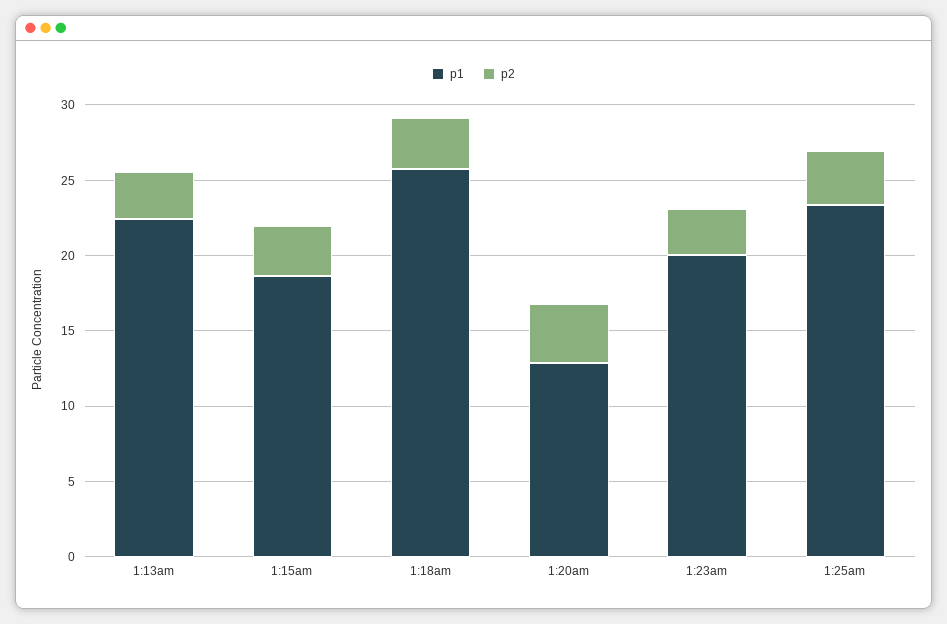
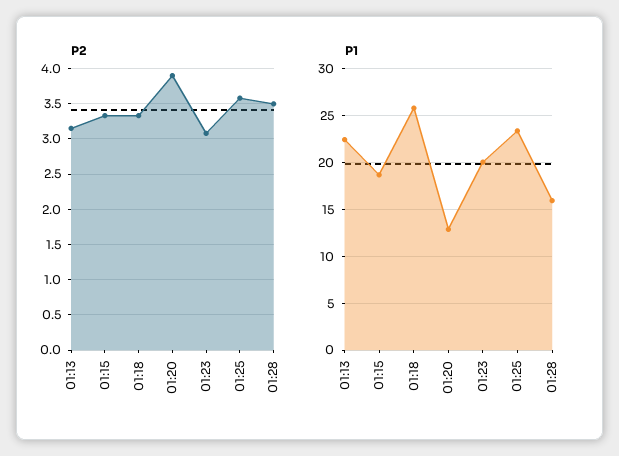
p2, 01:28: none -> 3.5
p1, 01:28: none -> 16

